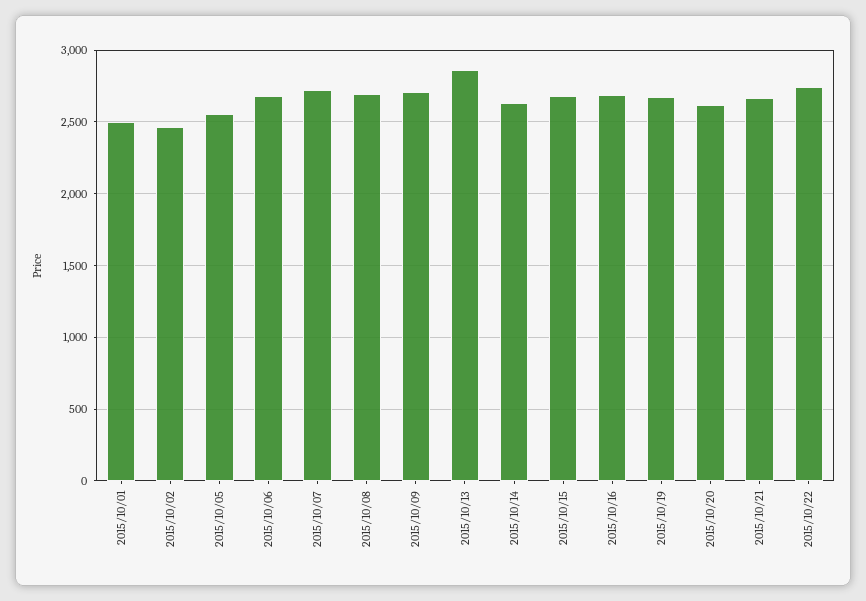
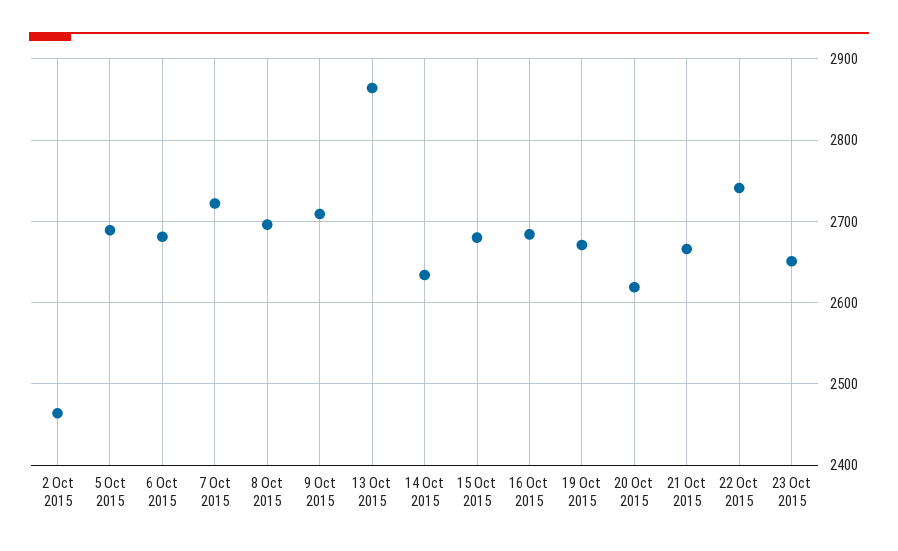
2015/10/01: 2500 -> none
2015/10/05: 2550 -> 2690
23 Oct 2015: none -> 2650

